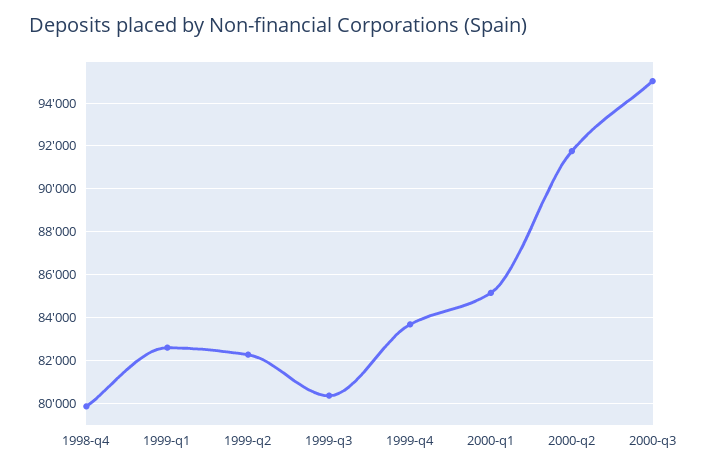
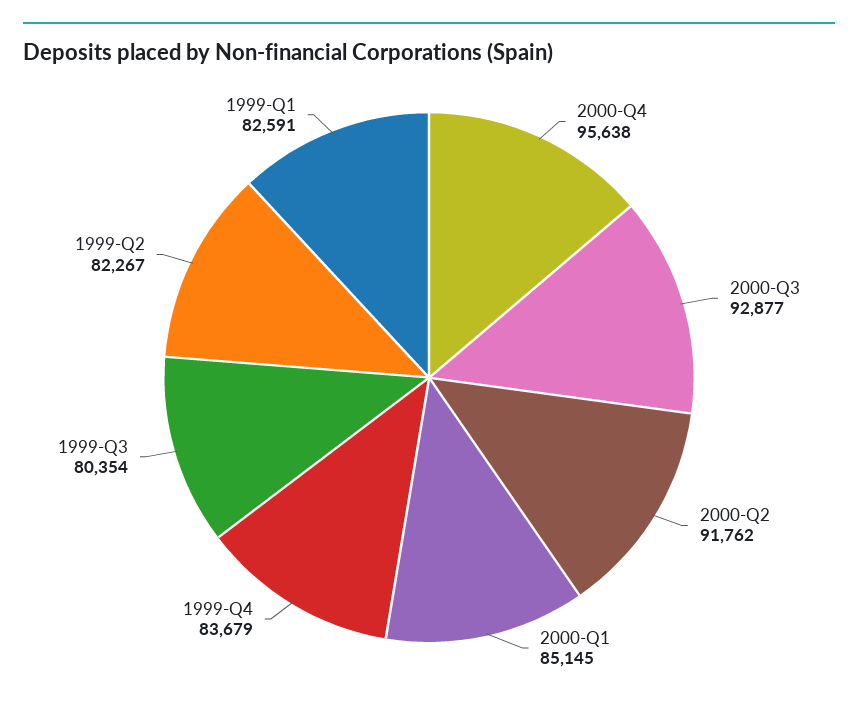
1998-q4: 80000 -> none
2000-q3: 95000 -> 92877
2000-Q4: none -> 95638

